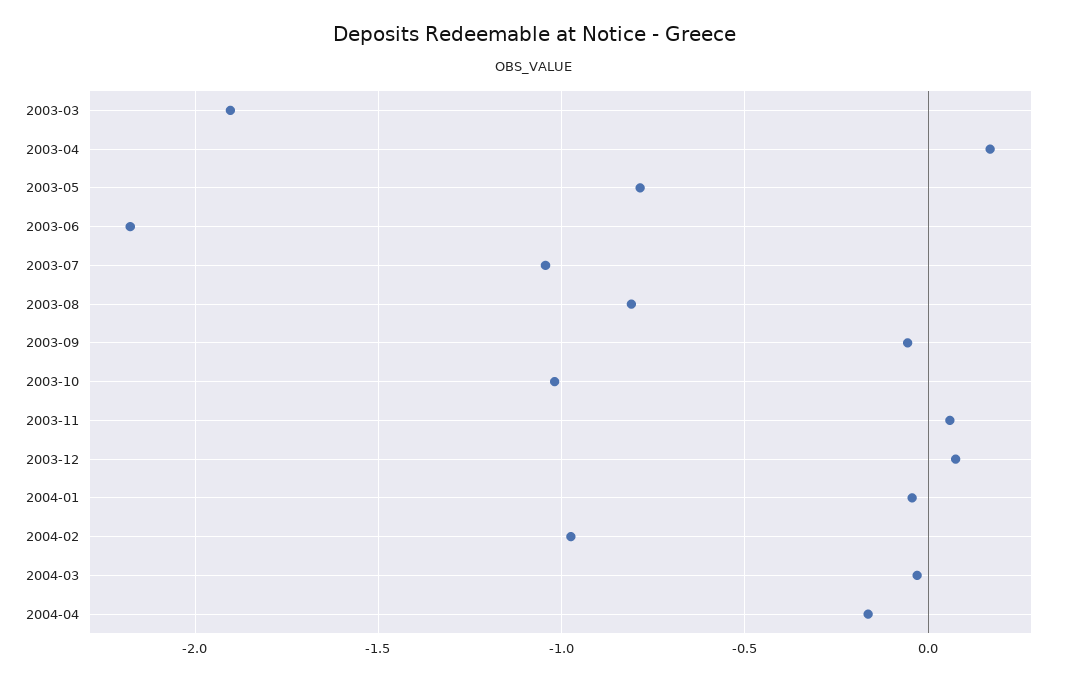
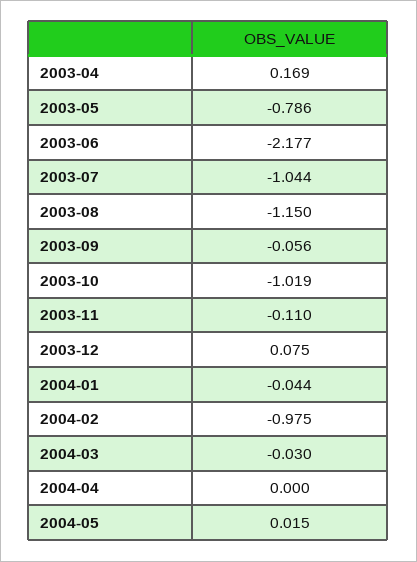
2003-03: -1.9 -> none
2003-08: -0.8 -> -1.15
2003-11: 0.05 -> -0.11
2004-04: -0.15 -> 0
2004-05: none -> 0.015

